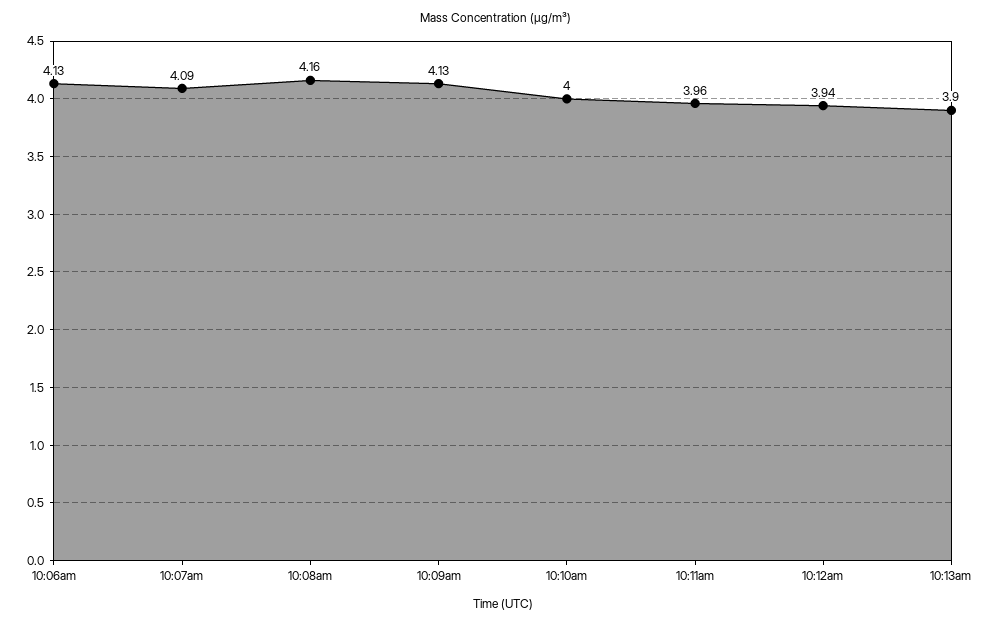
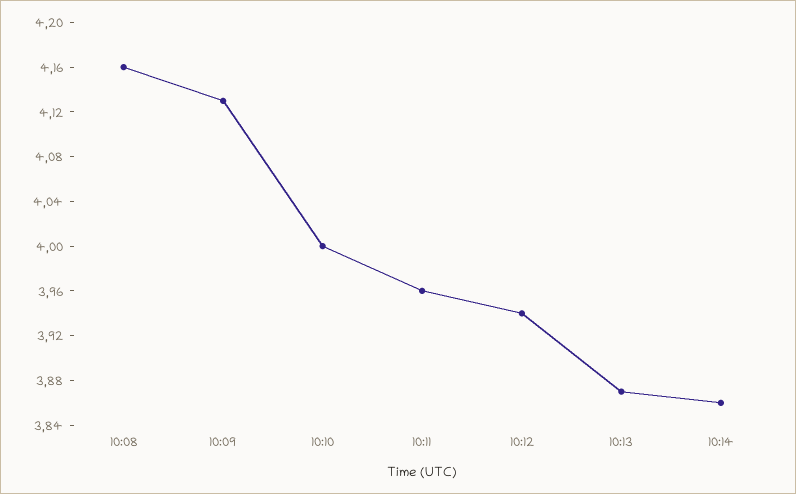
10:06am: 4.13 -> none
10:07am: 4.09 -> none
10:13am: 3.9 -> 3.87
10:14: none -> 3.86

